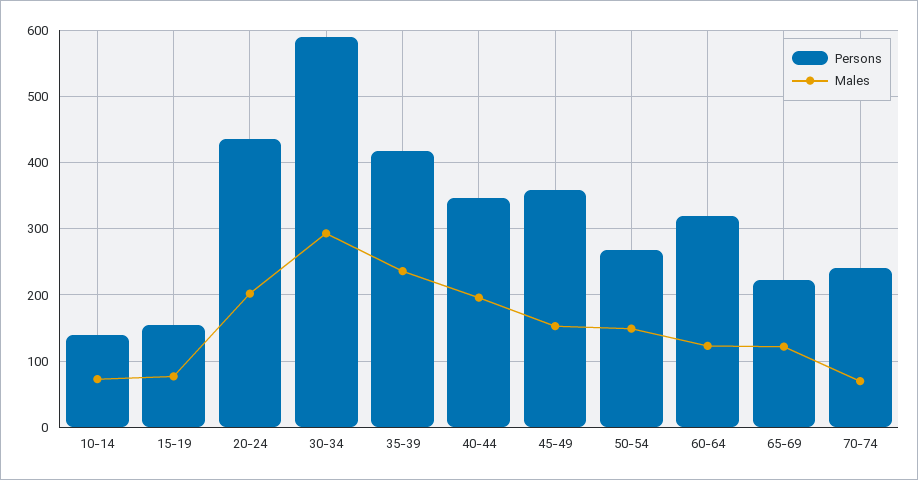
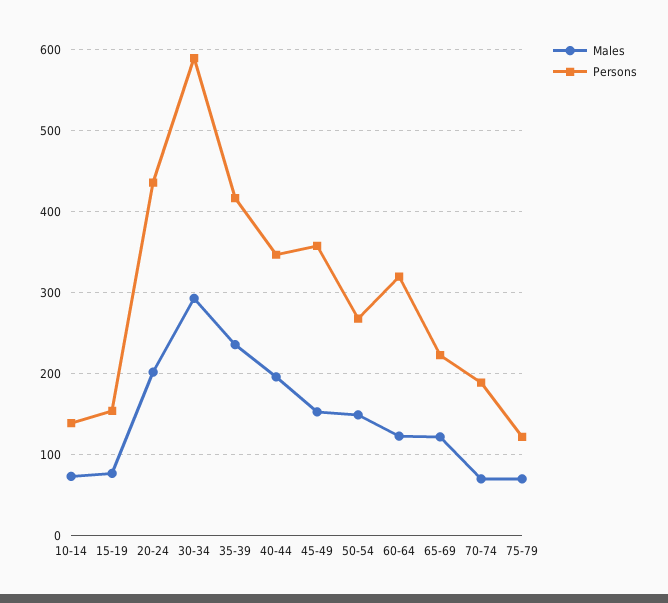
Persons, 70-74: 240 -> 190
Males, 75-79: none -> 70
Persons, 75-79: none -> 120

